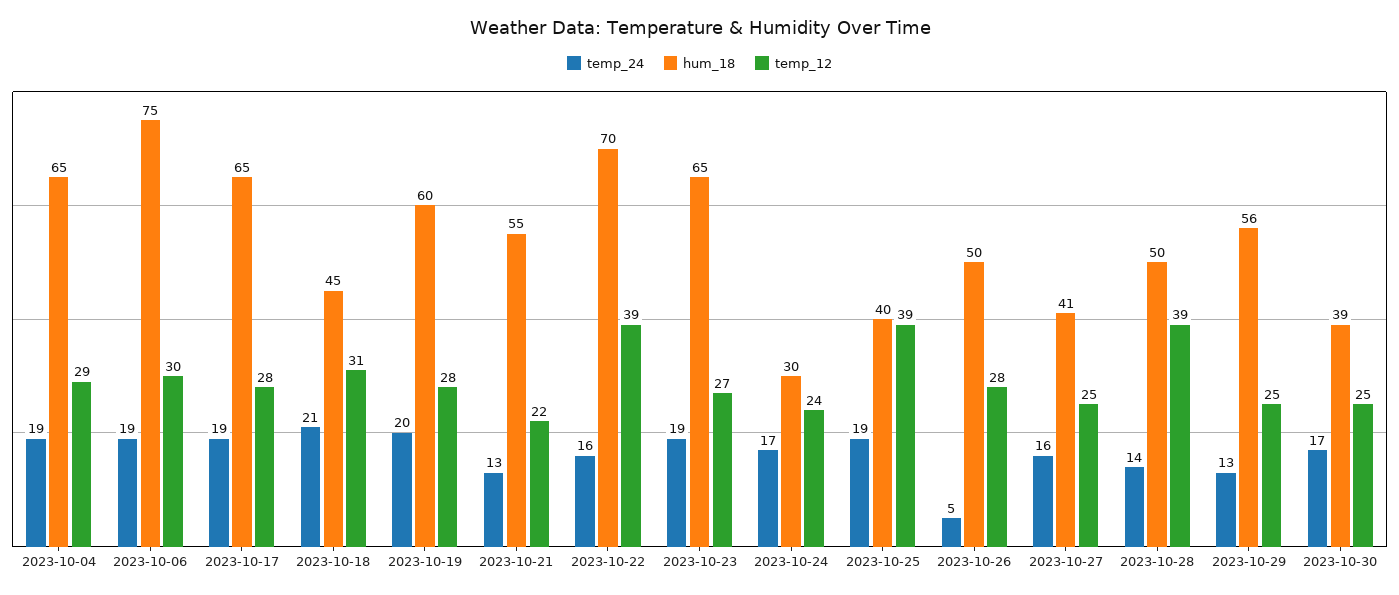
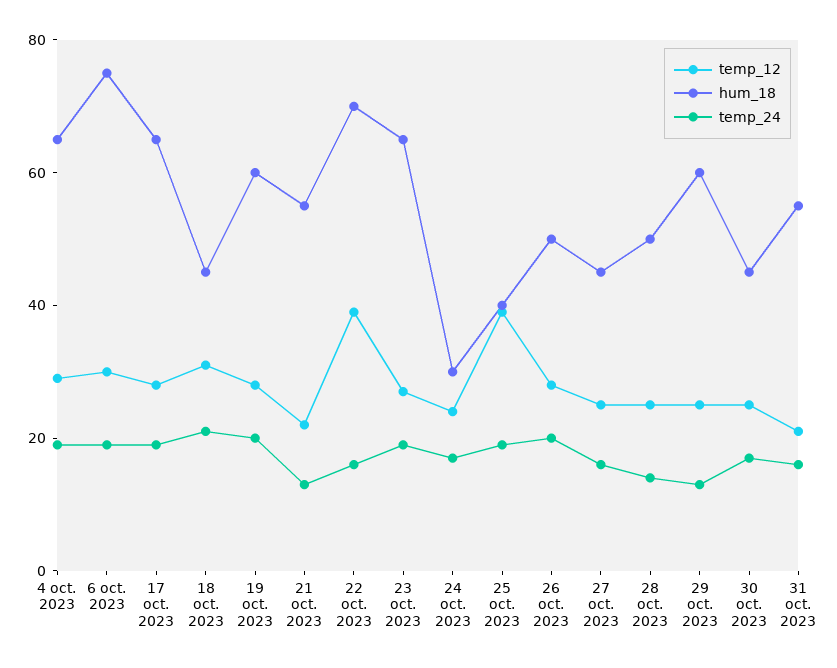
temp_24, 2023-10-26: 5 -> 20
hum_18, 2023-10-27: 41 -> 45
temp_12, 2023-10-28: 39 -> 25
hum_18, 2023-10-29: 56 -> 60
hum_18, 2023-10-30: 39 -> 45
temp_12, 31 oct. 2023: none -> 20
hum_18, 31 oct. 2023: none -> 55
temp_24, 31 oct. 2023: none -> 15

